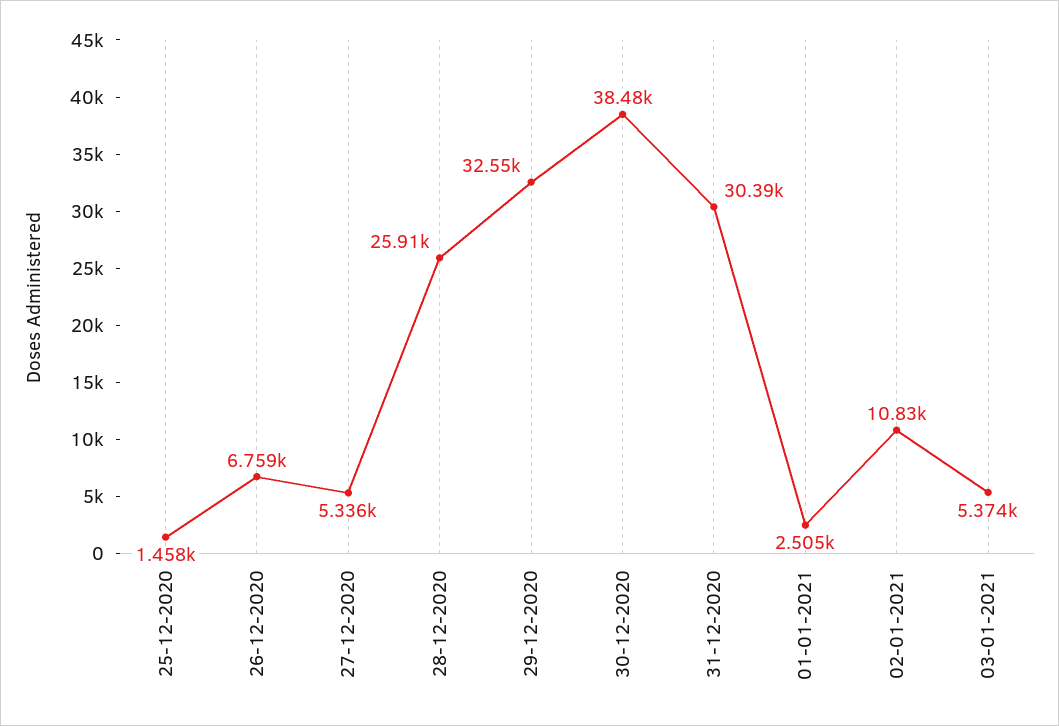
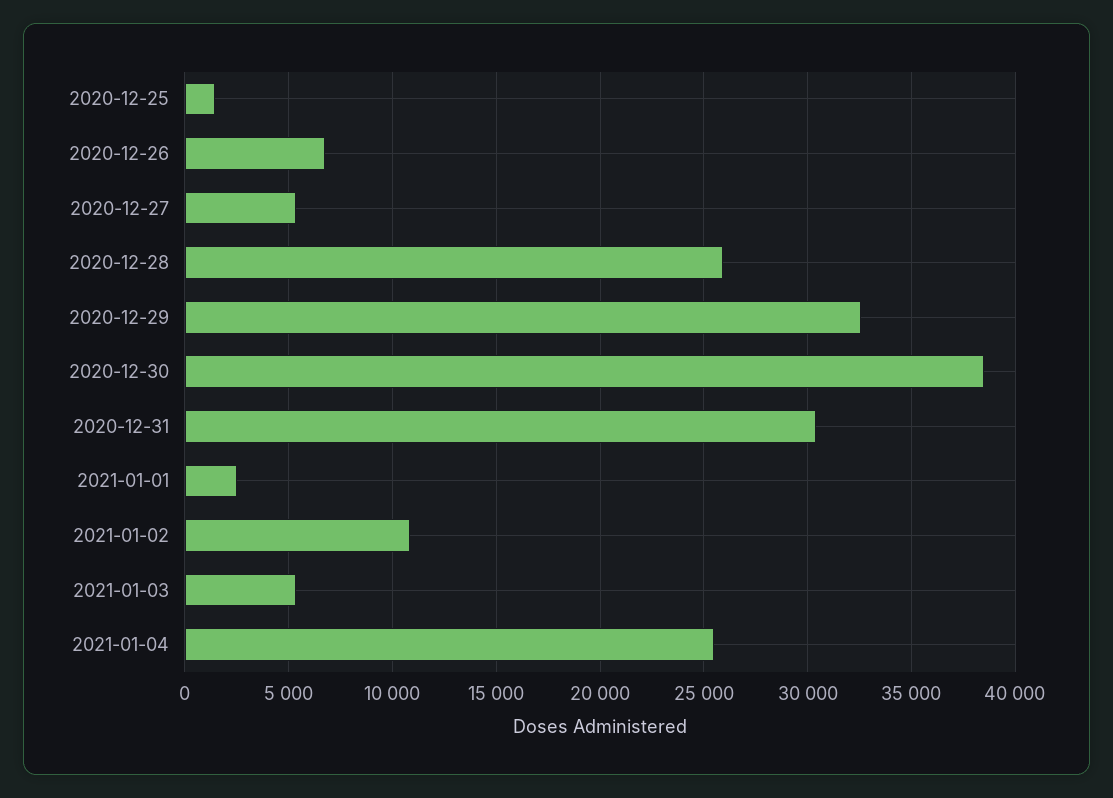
2021-01-04: none -> 25500

